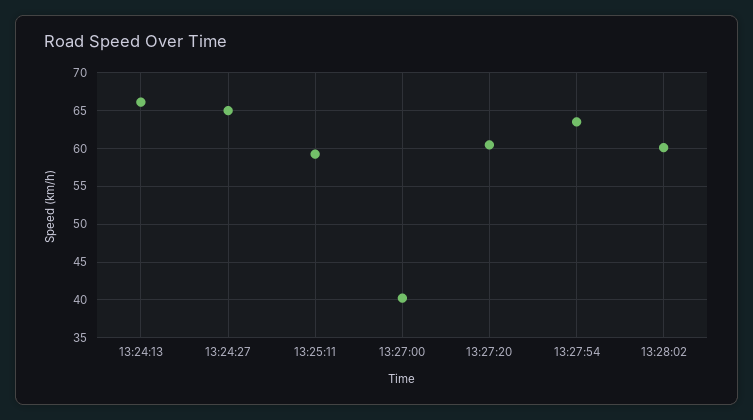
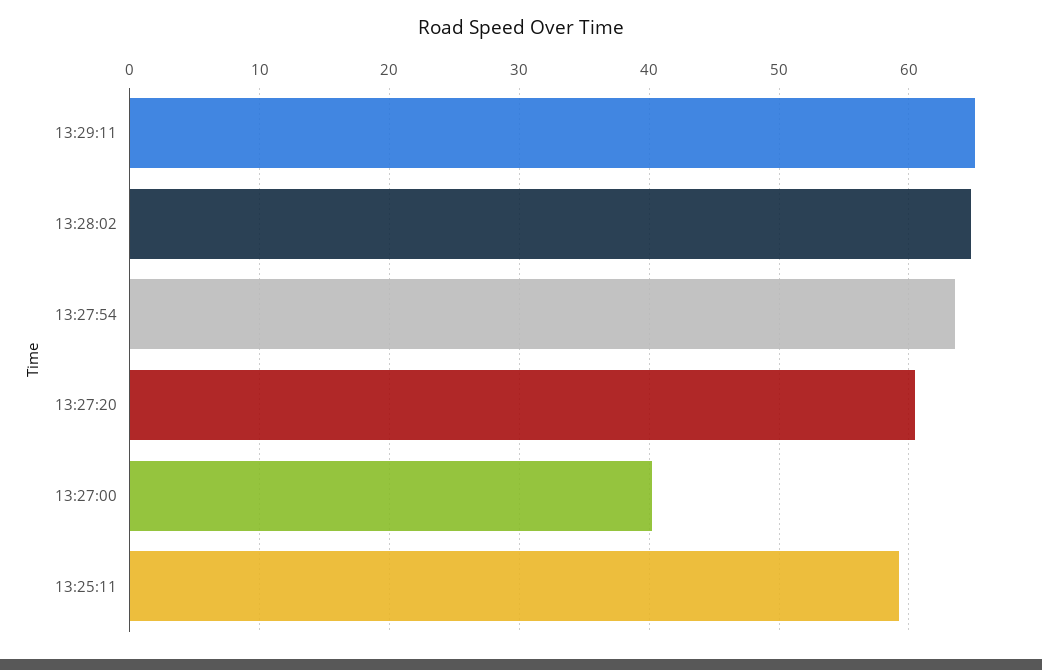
13:24:13: 66 -> none
13:24:27: 65 -> none
13:28:02: 60 -> 65
13:29:11: none -> 65

